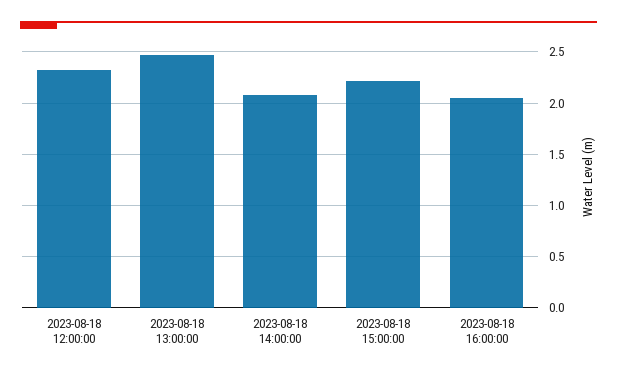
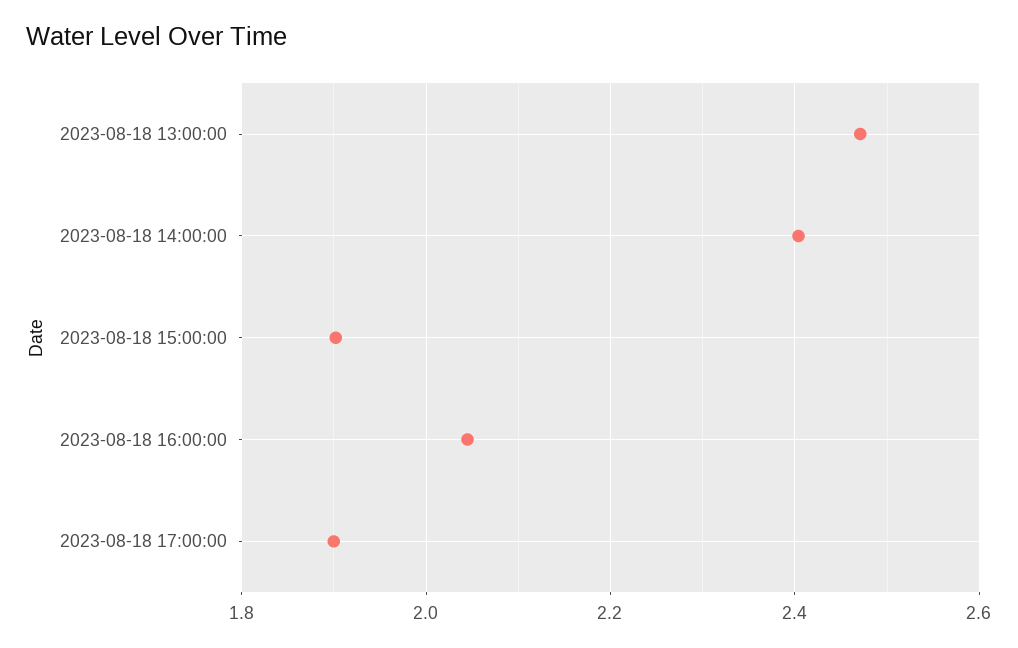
2023-08-18 12:00:00: 2.3 -> none
2023-08-18 14:00:00: 2.1 -> 2.4
2023-08-18 15:00:00: 2.2 -> 1.9
2023-08-18 17:00:00: none -> 1.9

